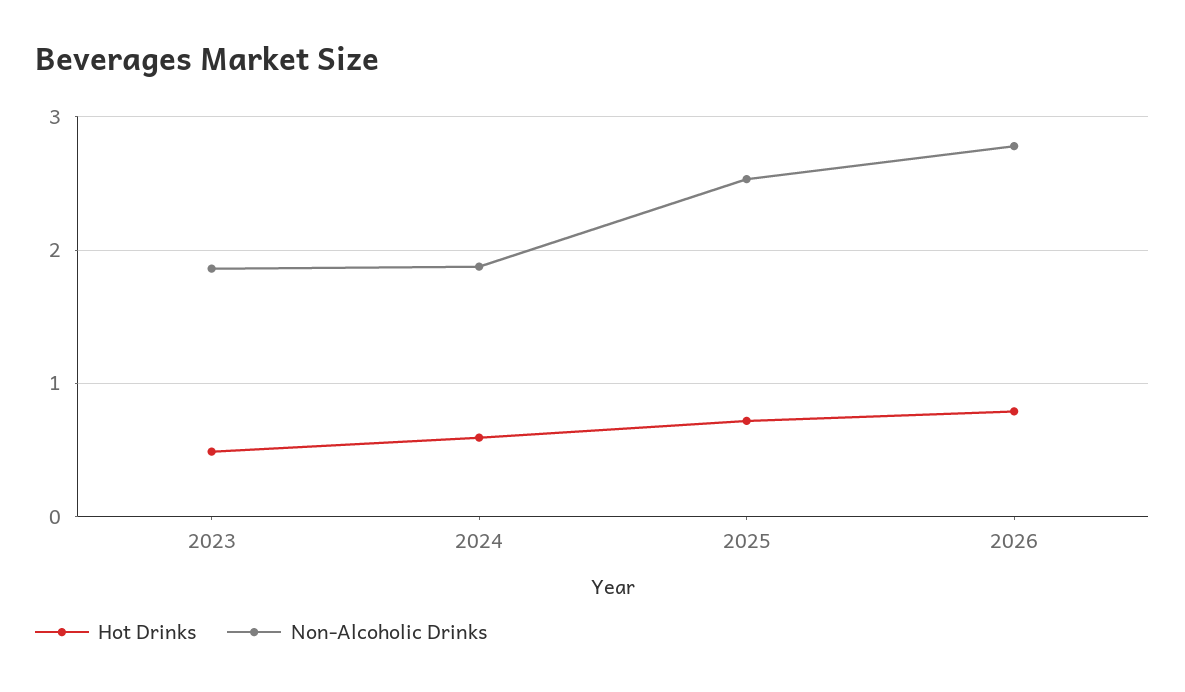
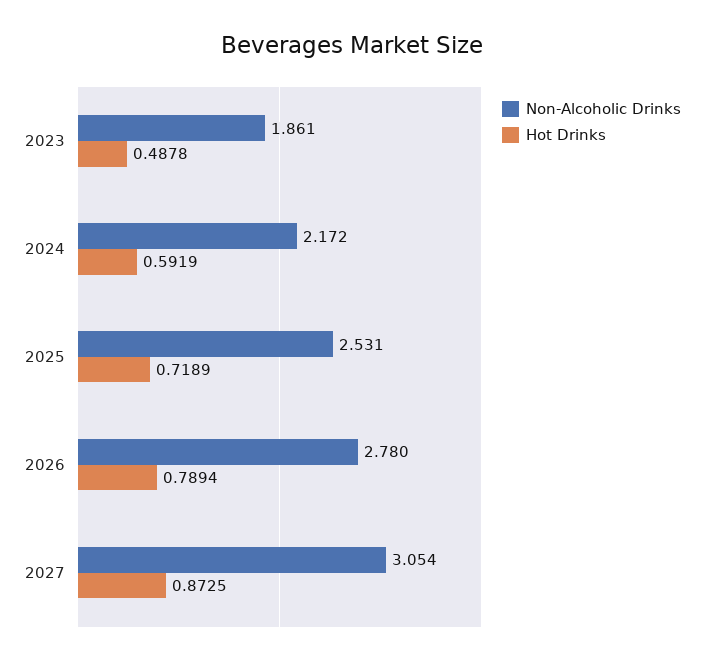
Non-Alcoholic Drinks, 2024: 1.9 -> 2.172
Non-Alcoholic Drinks, 2027: none -> 3.054
Hot Drinks, 2027: none -> 0.8725

